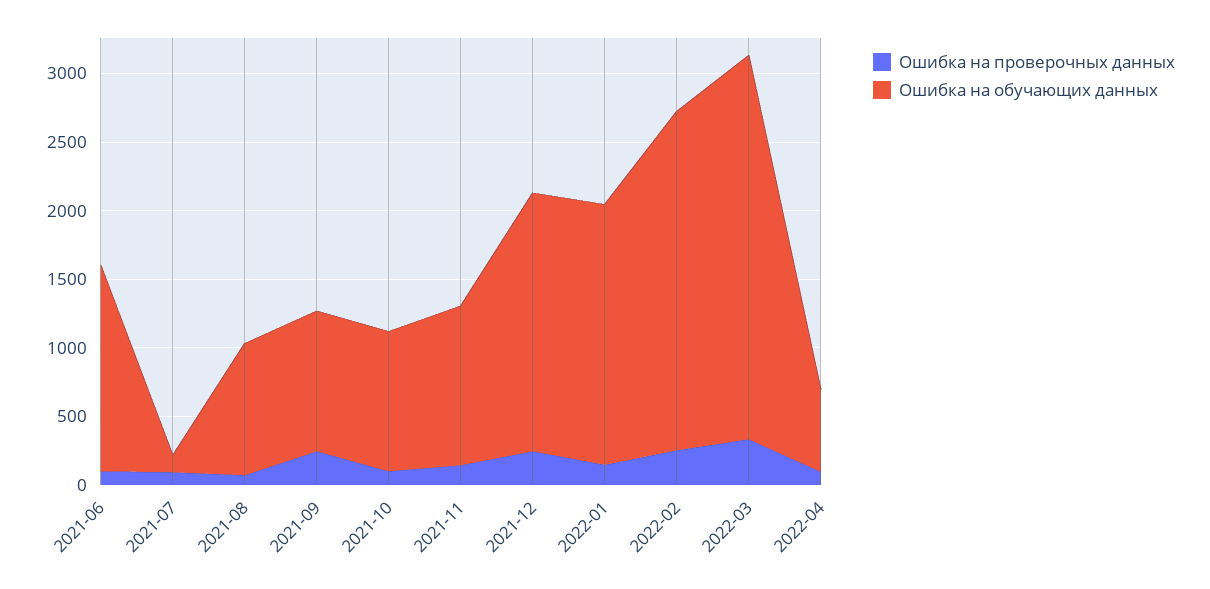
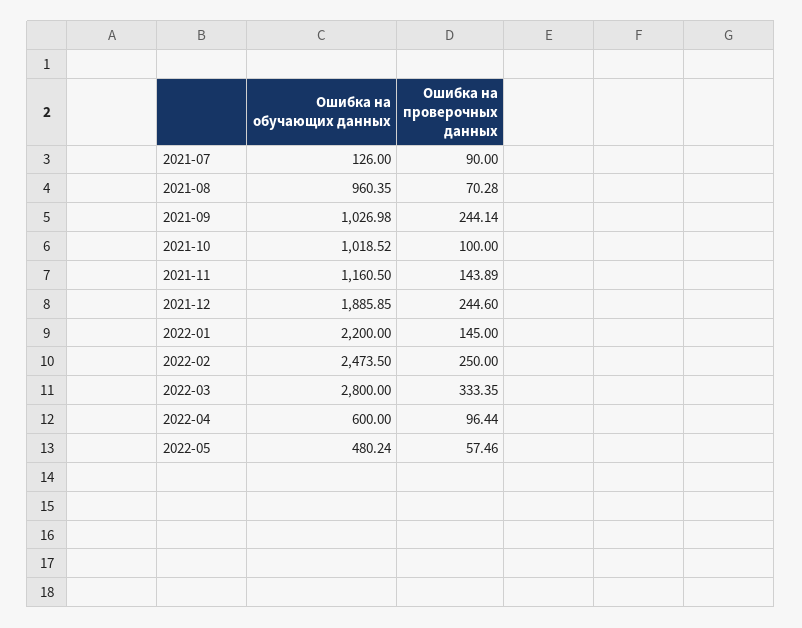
Ошибка на проверочных данных, 2021-06: 100 -> none
Ошибка на обучающих данных, 2021-06: 1500 -> none
Ошибка на обучающих данных, 2022-01: 1900 -> 2200
Ошибка на обучающих данных, 2022-05: none -> 480.24
Ошибка на проверочных данных, 2022-05: none -> 57.46

